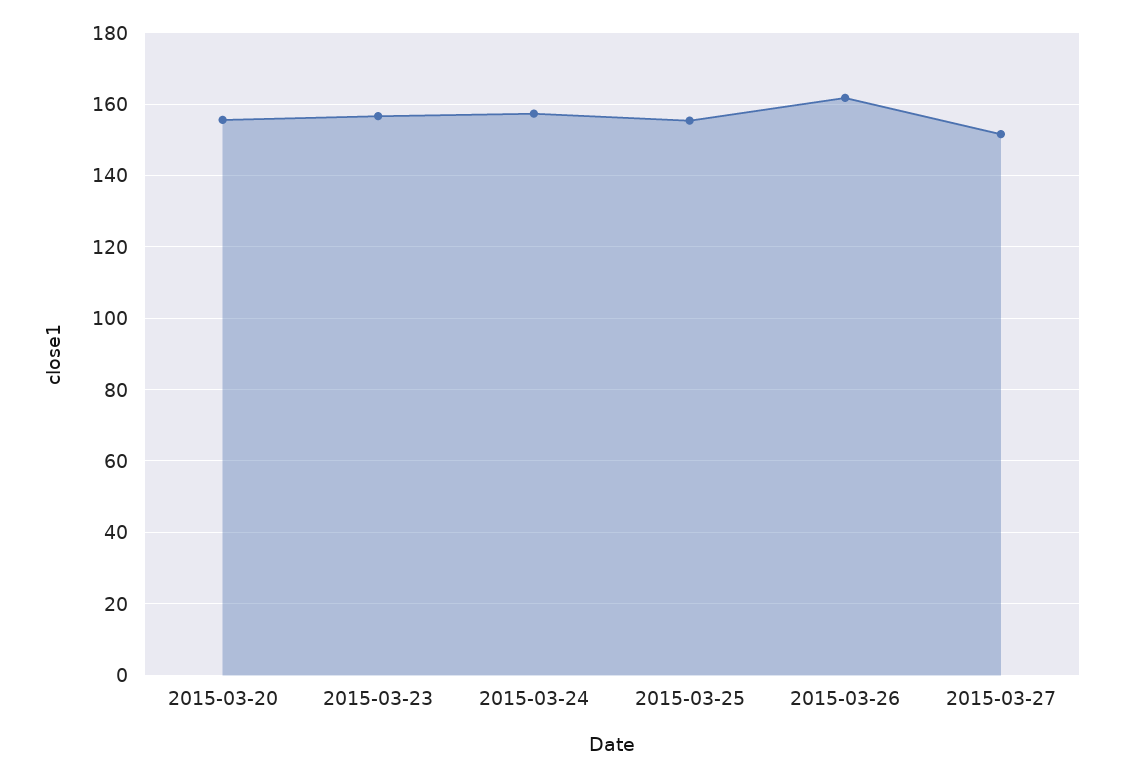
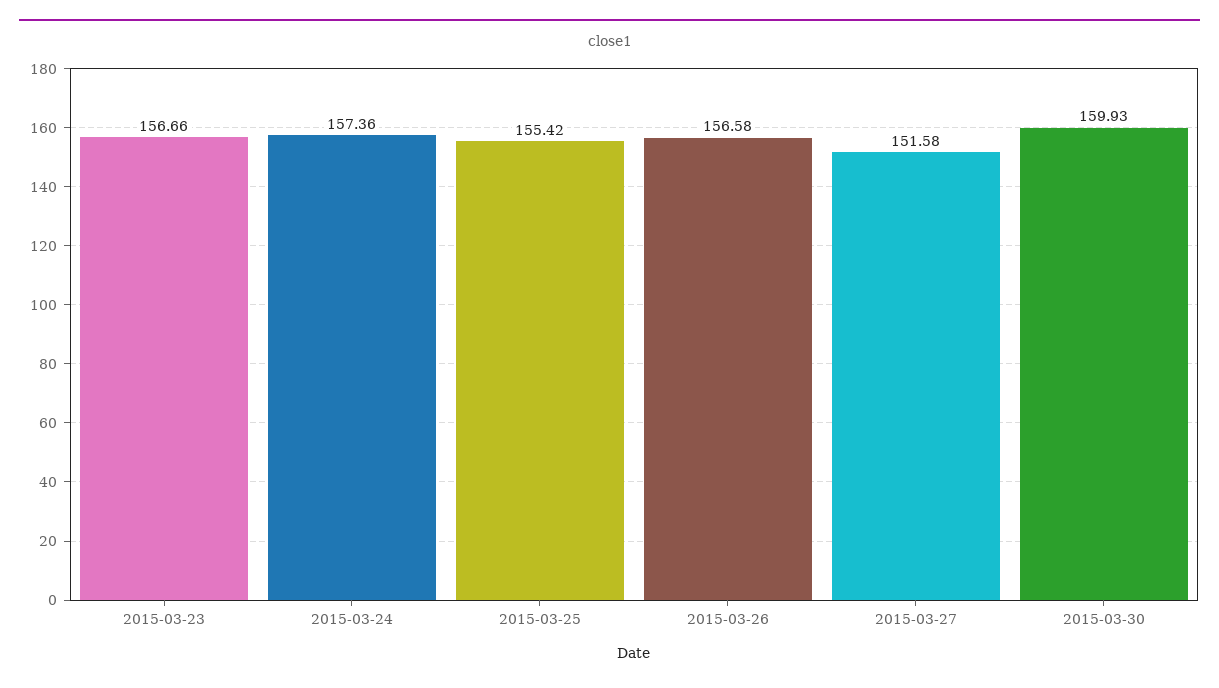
2015-03-20: 156 -> none
2015-03-26: 162 -> 156.58
2015-03-30: none -> 159.93

